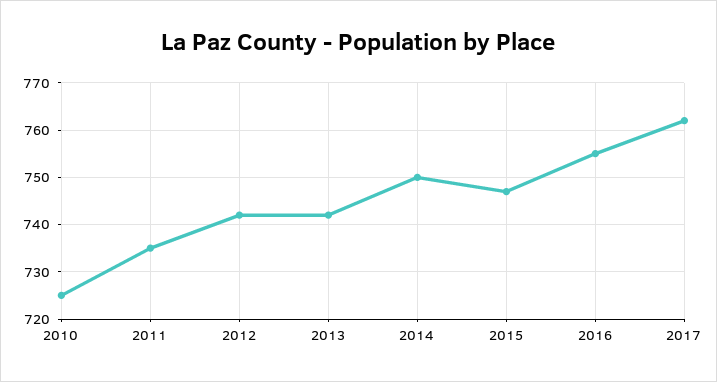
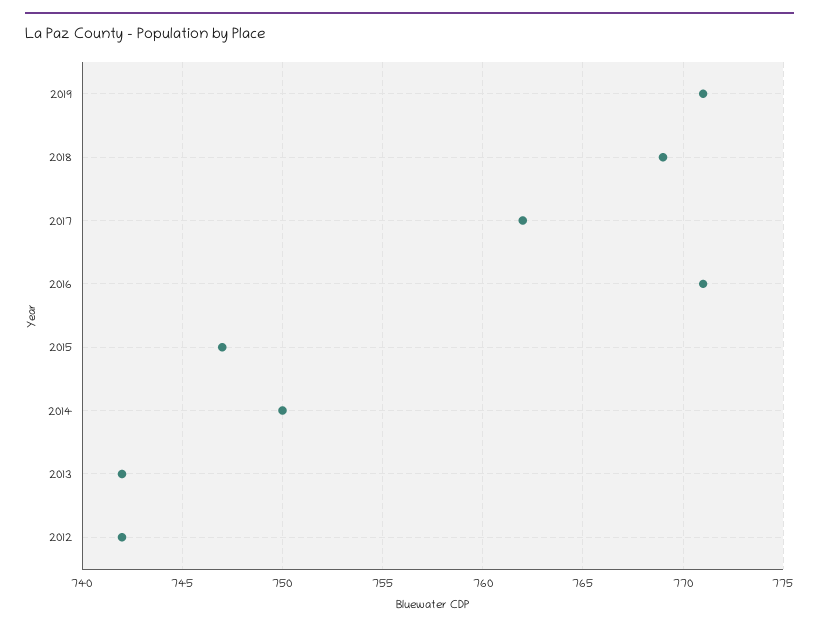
2010: 725 -> none
2011: 735 -> none
2016: 755 -> 771
2019: none -> 771
2018: none -> 769

